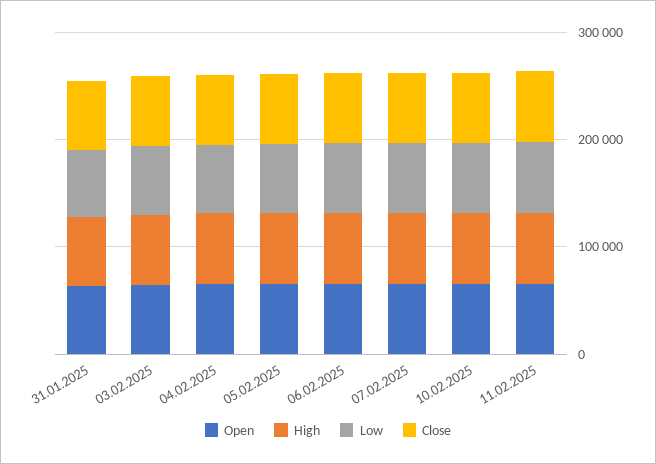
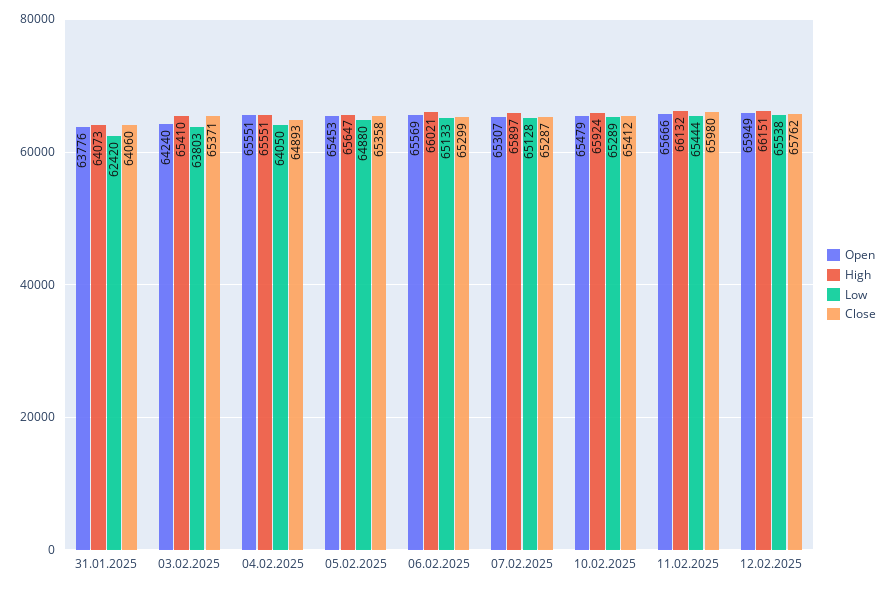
Open, 12.02.2025: none -> 65949
High, 12.02.2025: none -> 66151
Low, 12.02.2025: none -> 65538
Close, 12.02.2025: none -> 65762

